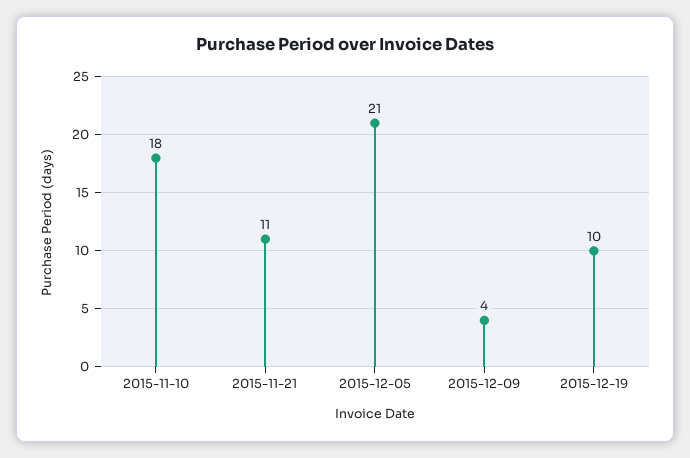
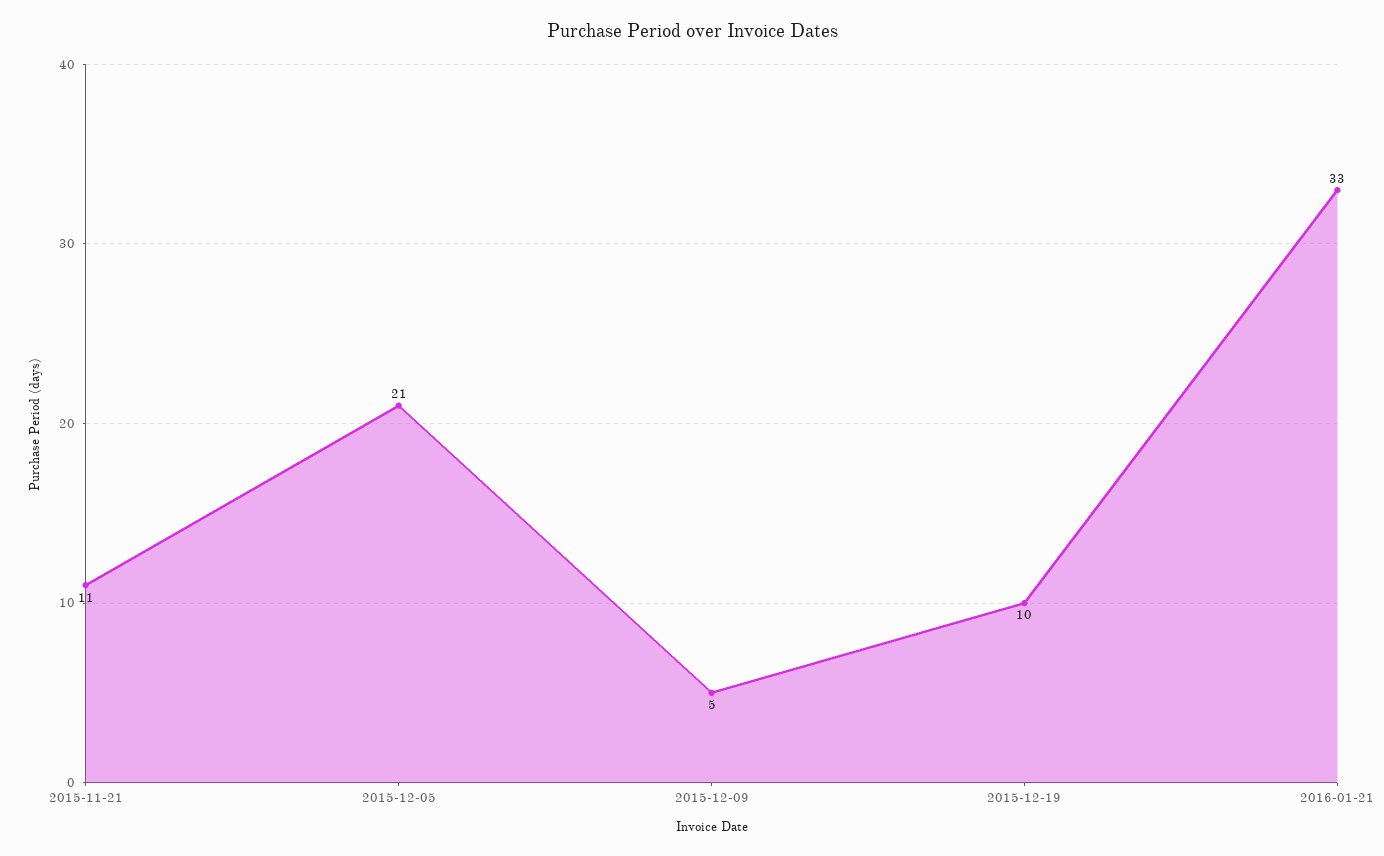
2015-11-10: 18 -> none
2015-12-09: 4 -> 5
2016-01-21: none -> 33

